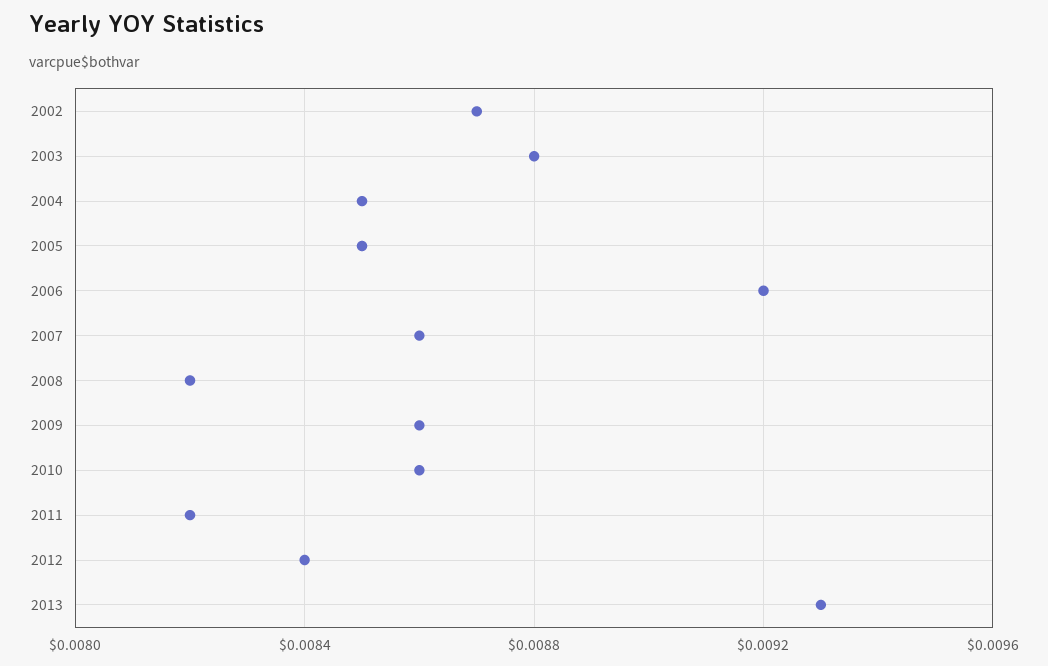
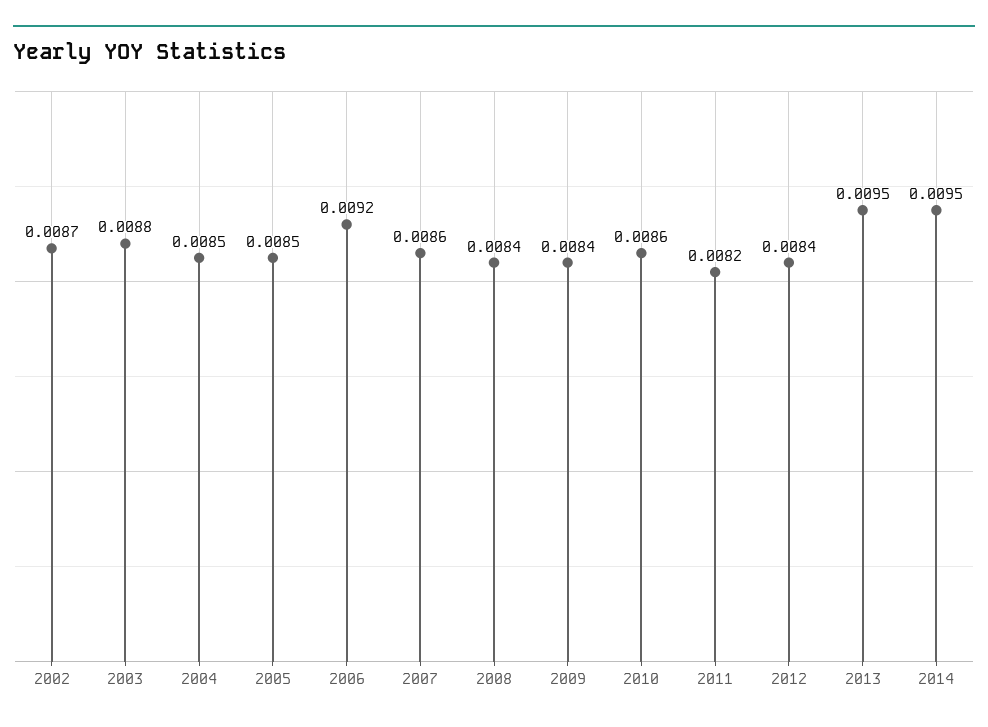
2008: 0.0082 -> 0.0084
2009: 0.0086 -> 0.0084
2013: 0.0093 -> 0.0095
2014: none -> 0.0095

